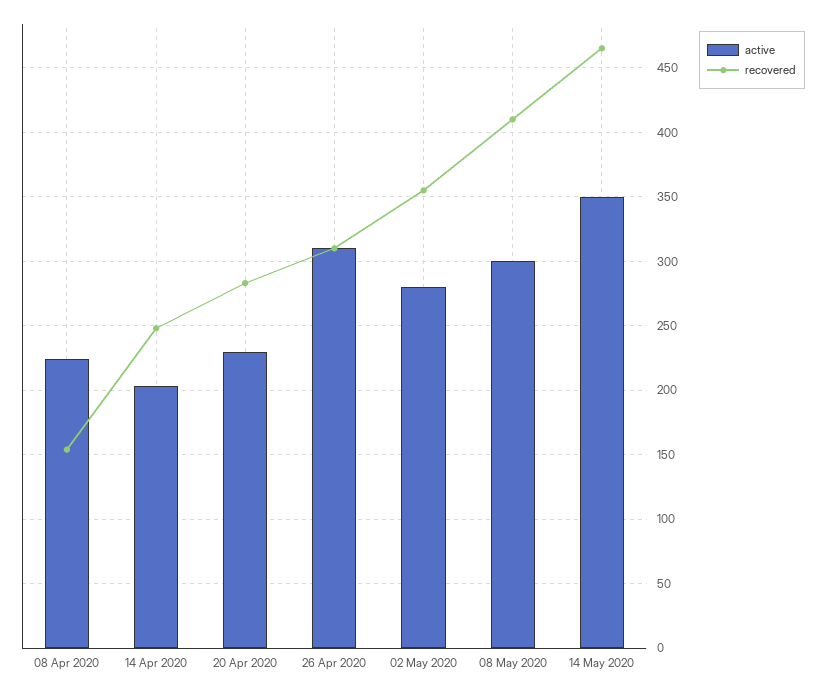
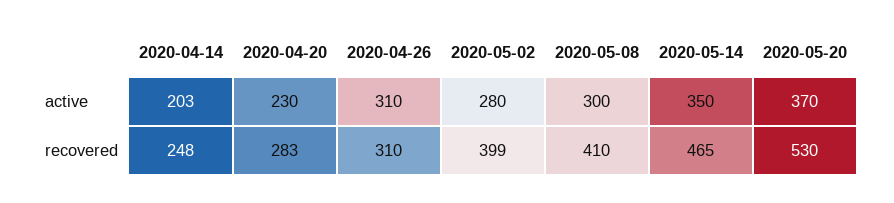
active, 08 Apr 2020: 225 -> none
recovered, 08 Apr 2020: 155 -> none
recovered, 02 May 2020: 355 -> 399
active, 2020-05-20: none -> 370
recovered, 2020-05-20: none -> 530

